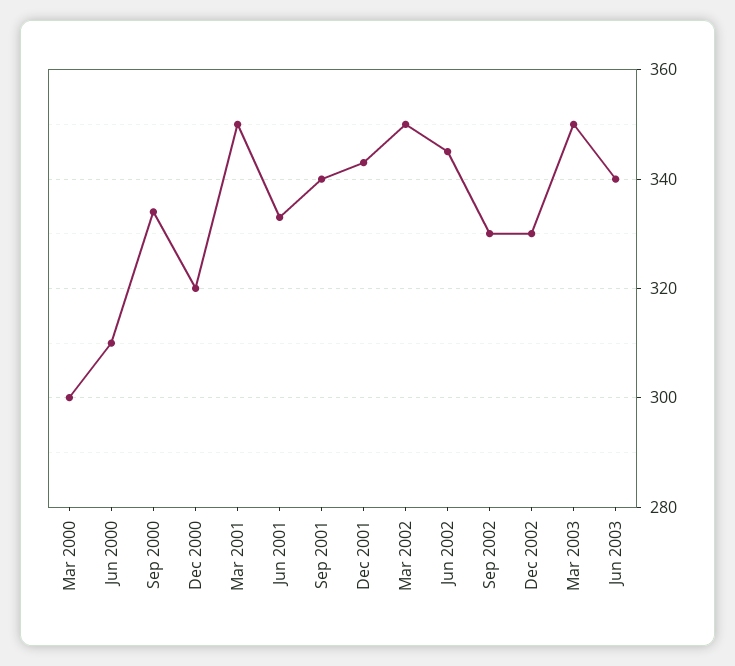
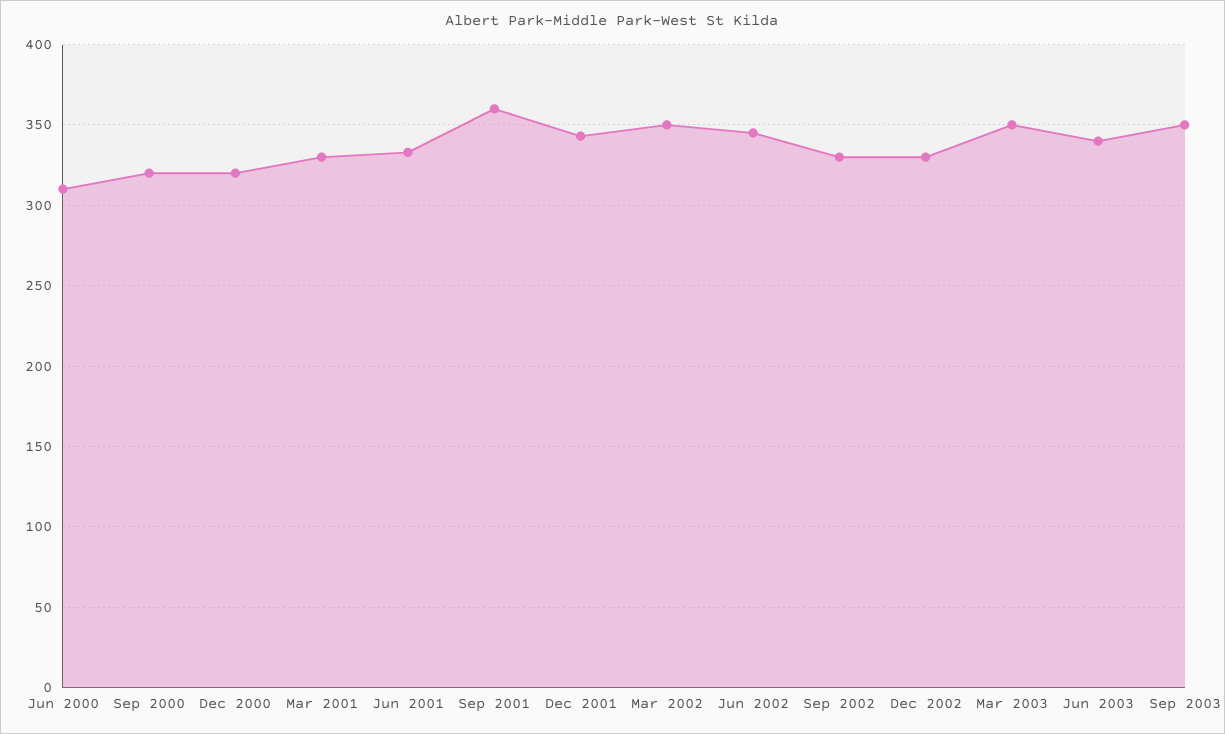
Mar 2000: 300 -> none
Sep 2000: 335 -> 320
Mar 2001: 350 -> 330
Sep 2001: 340 -> 360
Sep 2003: none -> 350

